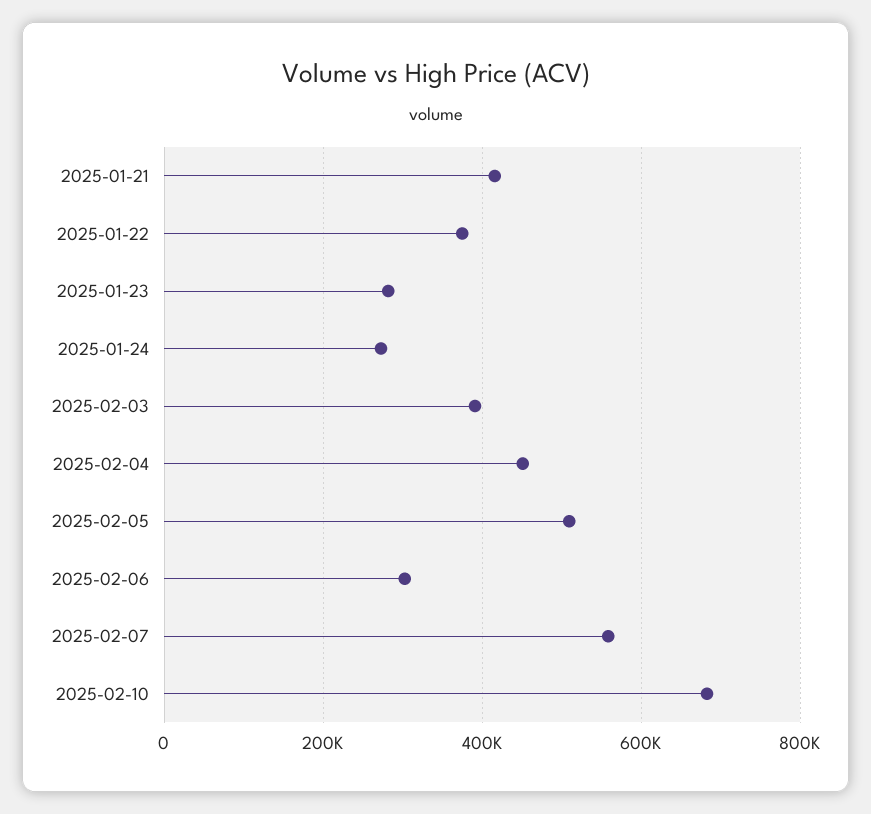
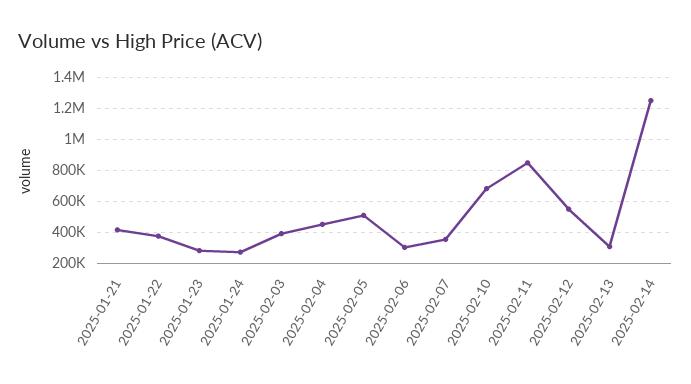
2025-02-07: 560000 -> 350000
2025-02-11: none -> 850000
2025-02-12: none -> 550000
2025-02-13: none -> 300000
2025-02-14: none -> 1250000

